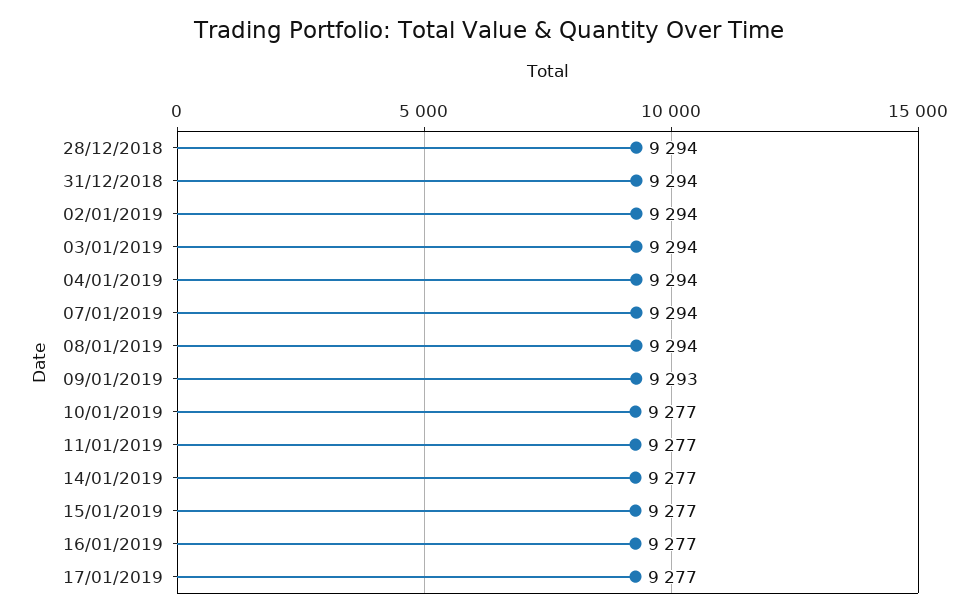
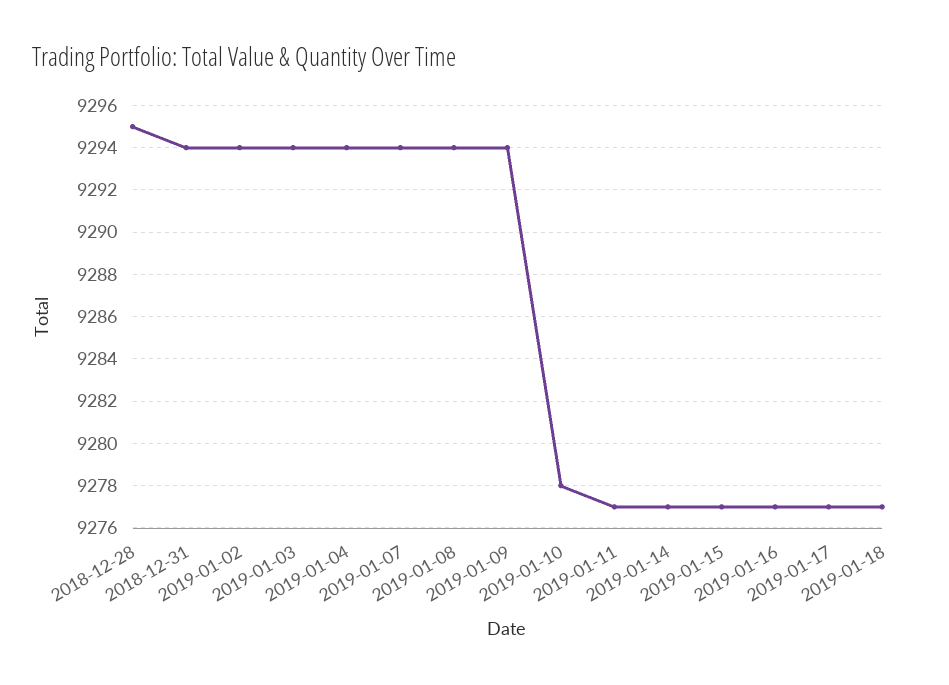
28/12/2018: 9294 -> 9295
09/01/2019: 9293 -> 9294
10/01/2019: 9277 -> 9278
2019-01-18: none -> 9277

